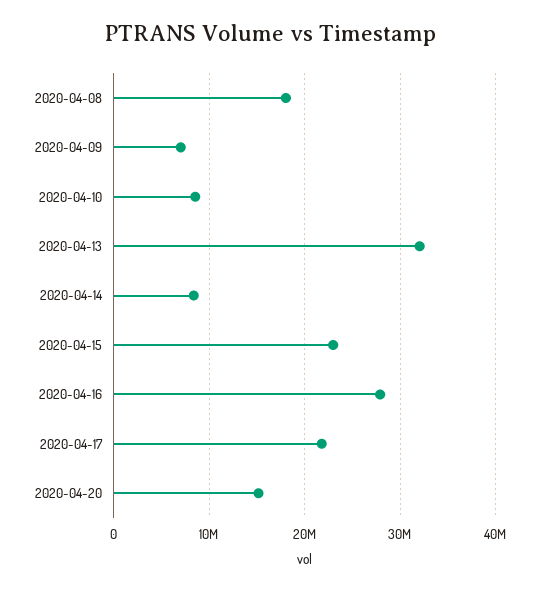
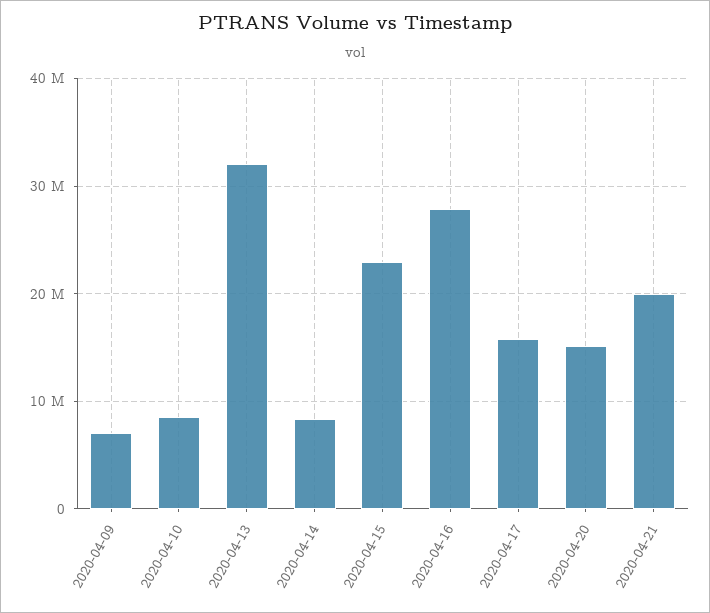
2020-04-08: 18000000 -> none
2020-04-17: 22000000 -> 16000000
2020-04-21: none -> 20000000

